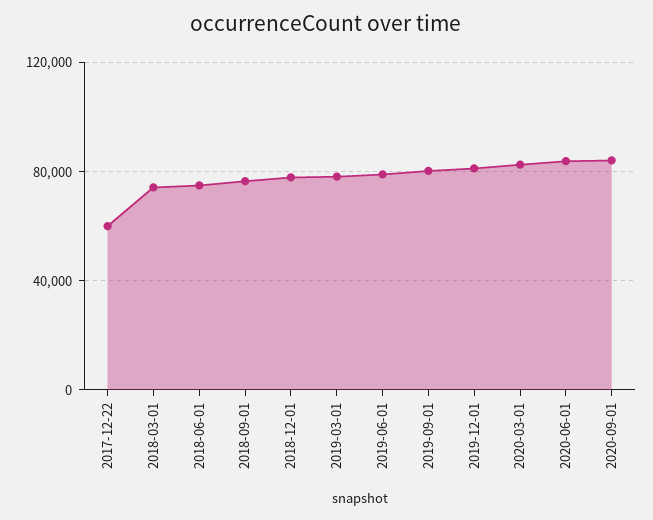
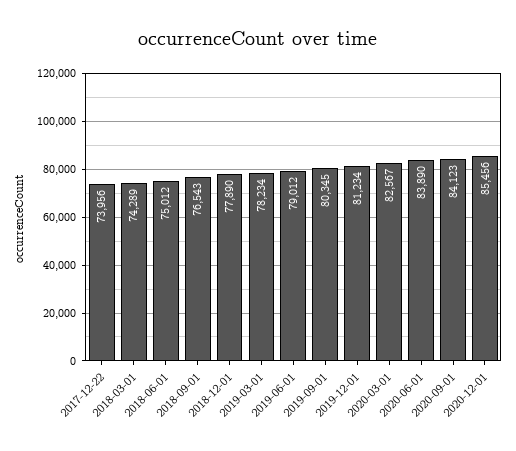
2017-12-22: 60000 -> 73956
2020-12-01: none -> 85456

